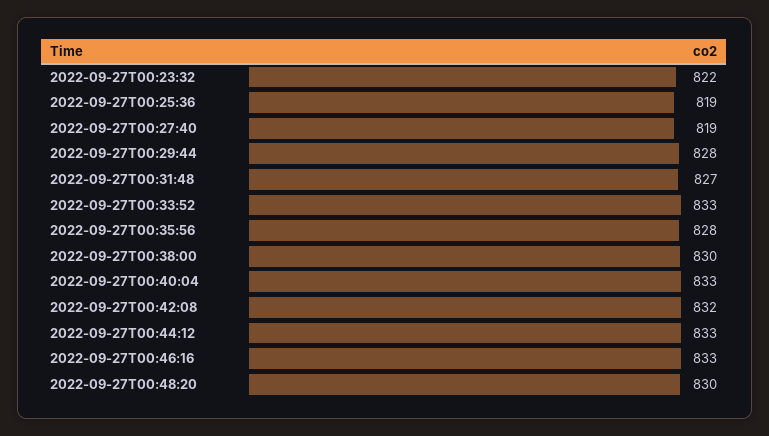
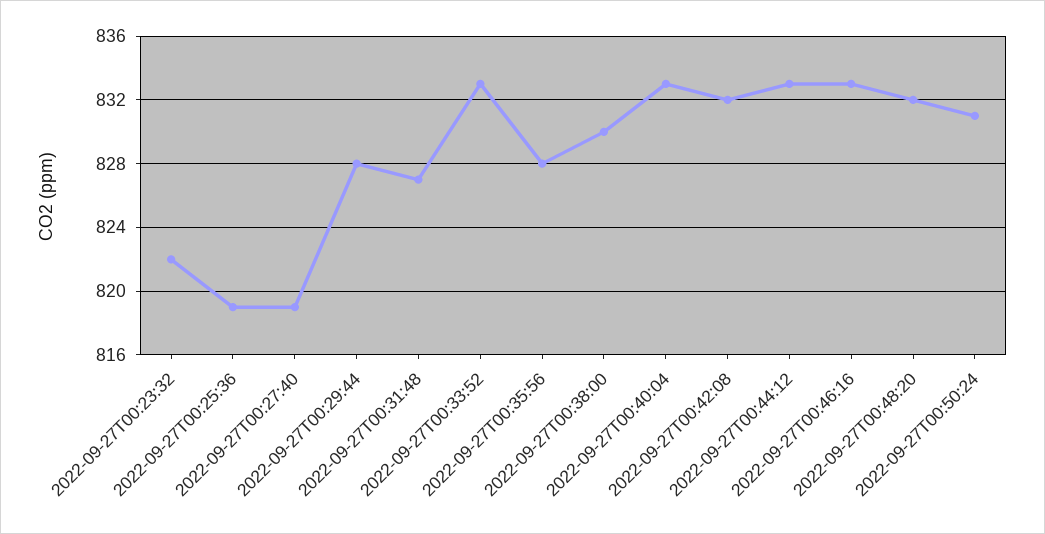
2022-09-27T00:48:20: 830 -> 832
2022-09-27T00:50:24: none -> 831

